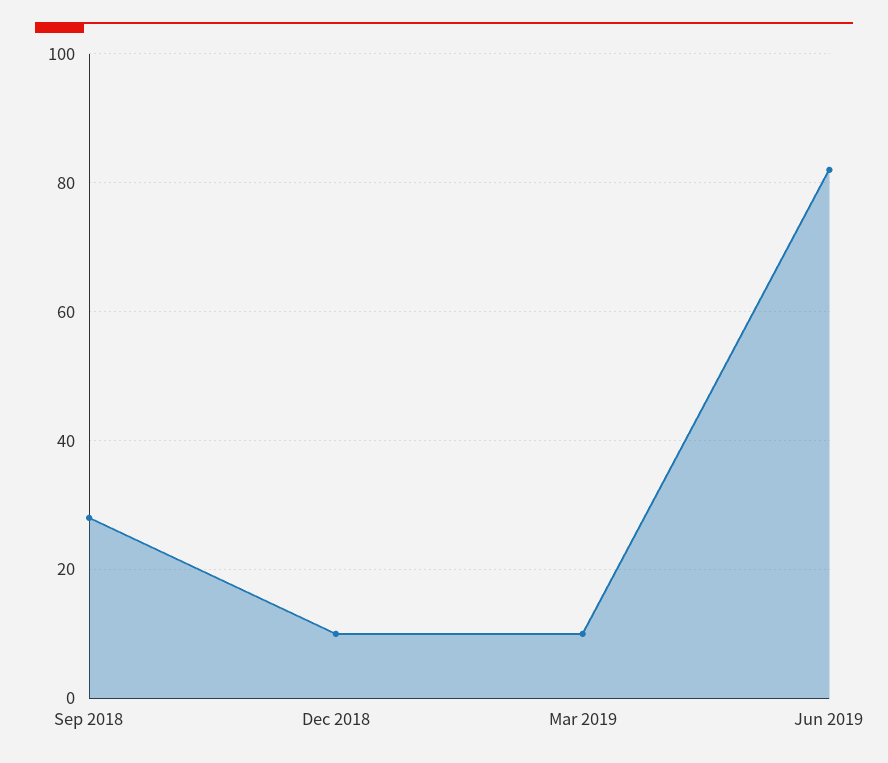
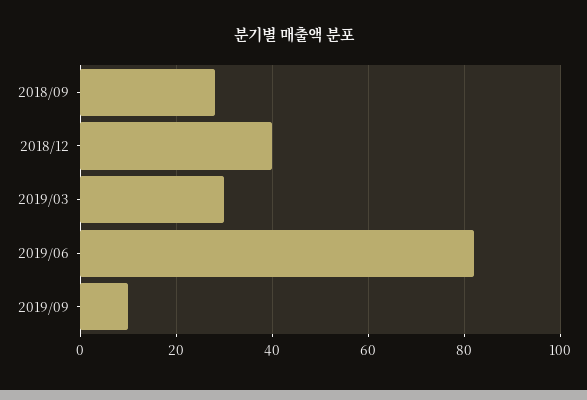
Dec 2018: 10 -> 40
Mar 2019: 10 -> 30
2019/09: none -> 10

